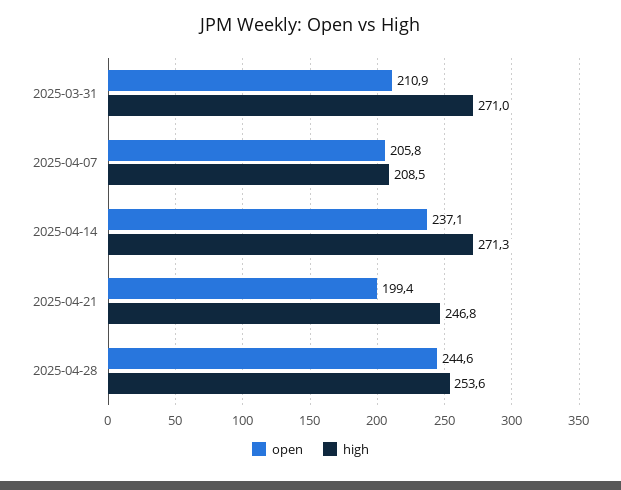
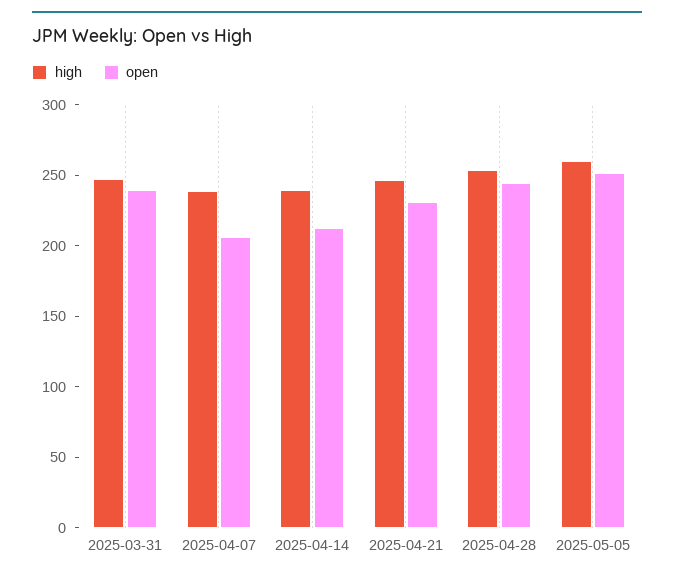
open, 2025-03-31: 210.9 -> 240
high, 2025-03-31: 271 -> 250
high, 2025-04-07: 208.5 -> 240
open, 2025-04-14: 237.1 -> 210
high, 2025-04-14: 271.3 -> 240
open, 2025-04-21: 199.4 -> 230
high, 2025-05-05: none -> 260
open, 2025-05-05: none -> 250

